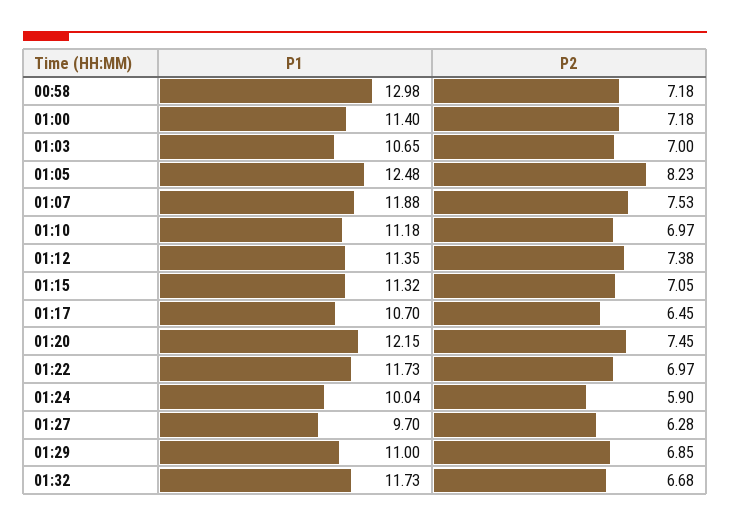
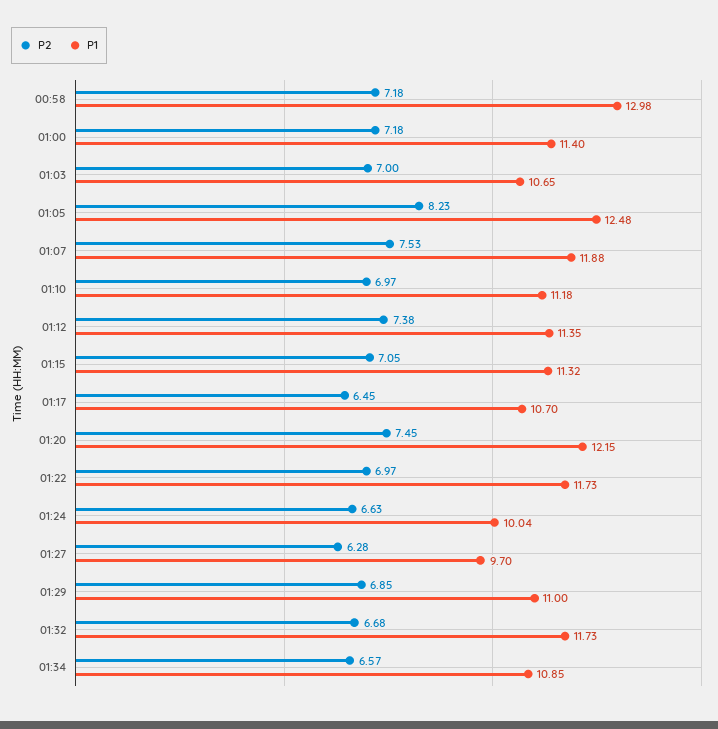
P2, 01:24: 5.9 -> 6.63
P2, 01:34: none -> 6.57
P1, 01:34: none -> 10.85

